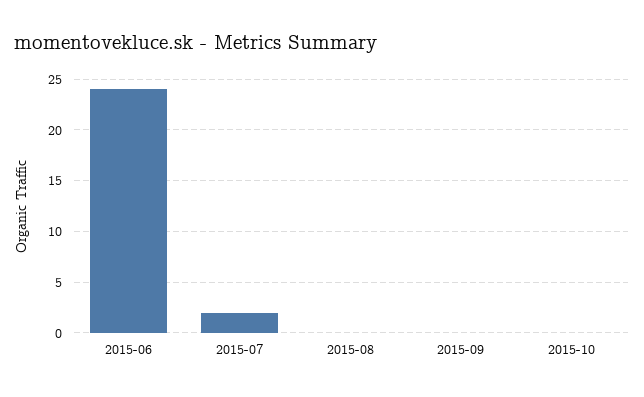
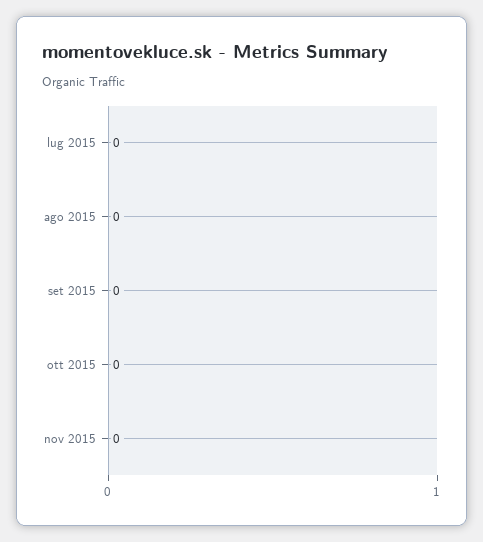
2015-06: 24 -> none
2015-07: 2 -> 0
nov 2015: none -> 0

